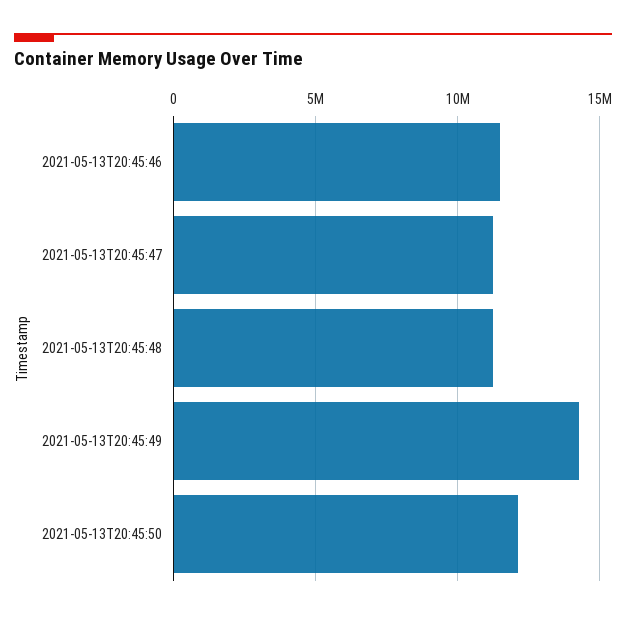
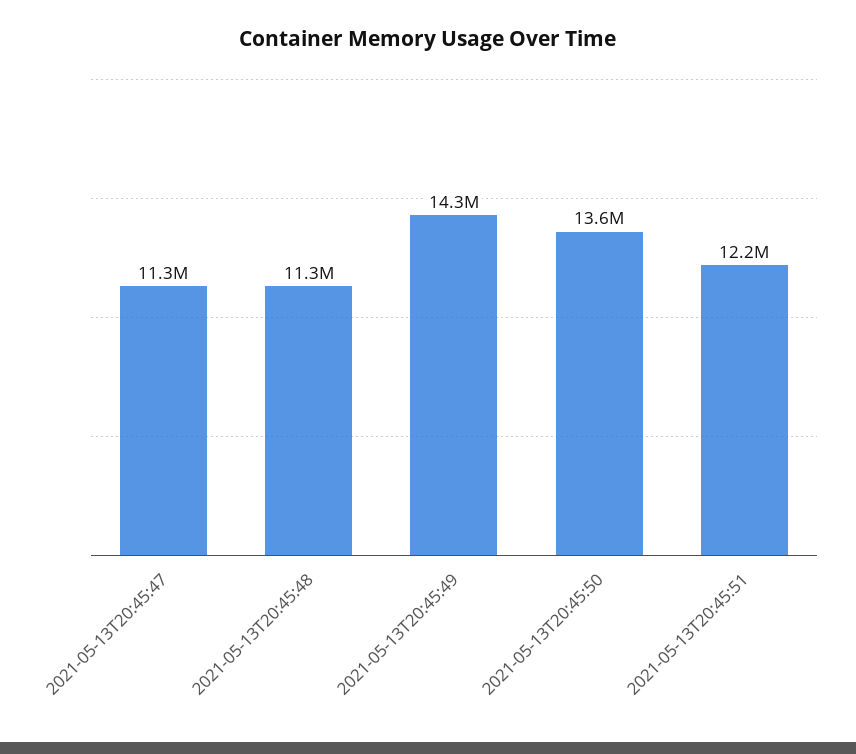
2021-05-13T20:45:46: 11500000 -> none
2021-05-13T20:45:50: 12000000 -> 13600000
2021-05-13T20:45:51: none -> 12200000

